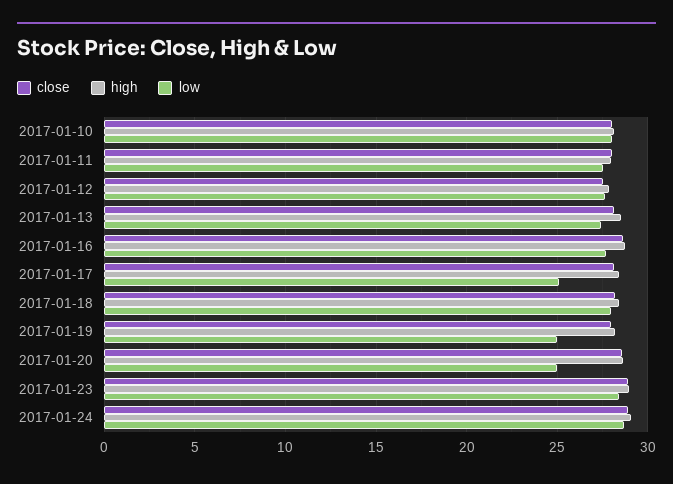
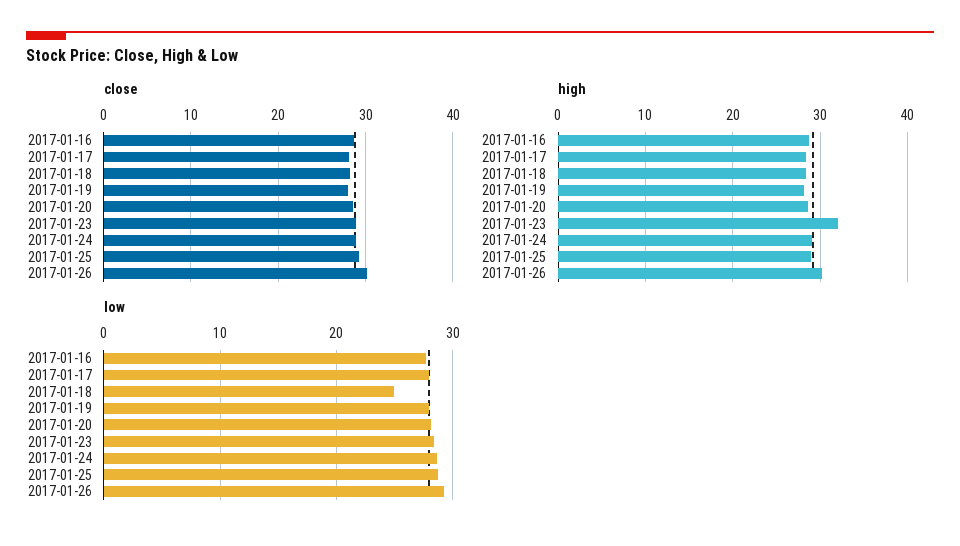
close, 2017-01-10: 28 -> none
high, 2017-01-10: 28 -> none
low, 2017-01-10: 28 -> none
close, 2017-01-11: 28 -> none
high, 2017-01-11: 28 -> none
low, 2017-01-11: 27.5 -> none
close, 2017-01-12: 27.5 -> none
high, 2017-01-12: 28 -> none
low, 2017-01-12: 27.5 -> none
close, 2017-01-13: 28 -> none
high, 2017-01-13: 28.5 -> none
low, 2017-01-13: 27.5 -> none
low, 2017-01-17: 25 -> 28
low, 2017-01-18: 28 -> 25
low, 2017-01-19: 25 -> 28
low, 2017-01-20: 25 -> 28
high, 2017-01-23: 29 -> 32
close, 2017-01-25: none -> 29
close, 2017-01-26: none -> 30
high, 2017-01-25: none -> 29
high, 2017-01-26: none -> 30
low, 2017-01-25: none -> 29
low, 2017-01-26: none -> 29

